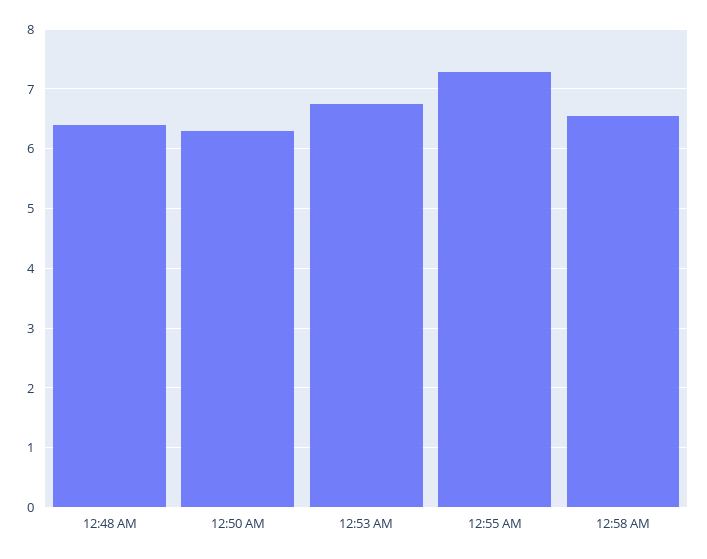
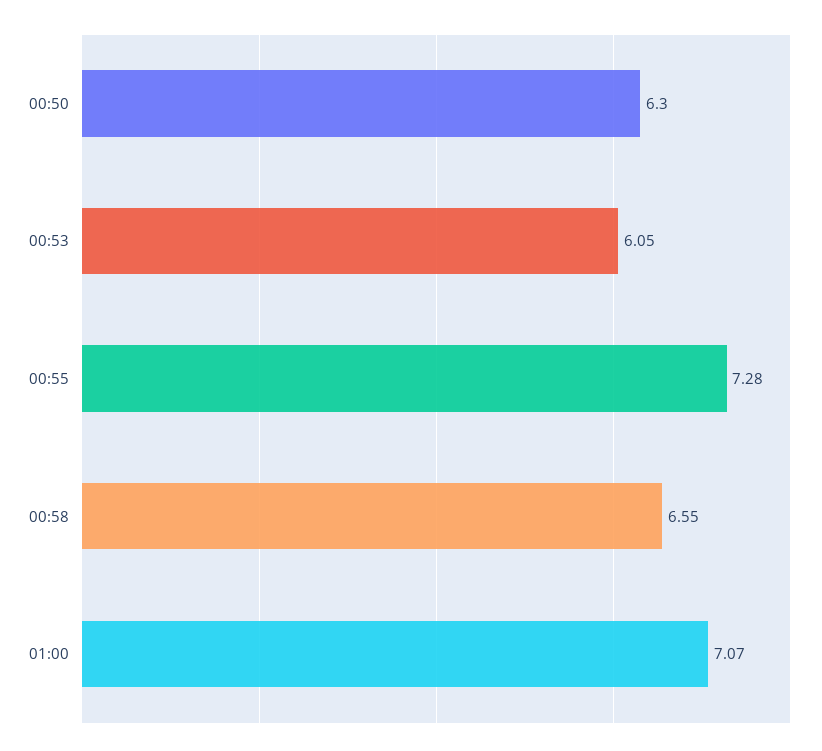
12:48 AM: 6.4 -> none
12:53 AM: 6.8 -> 6.05
01:00: none -> 7.07

